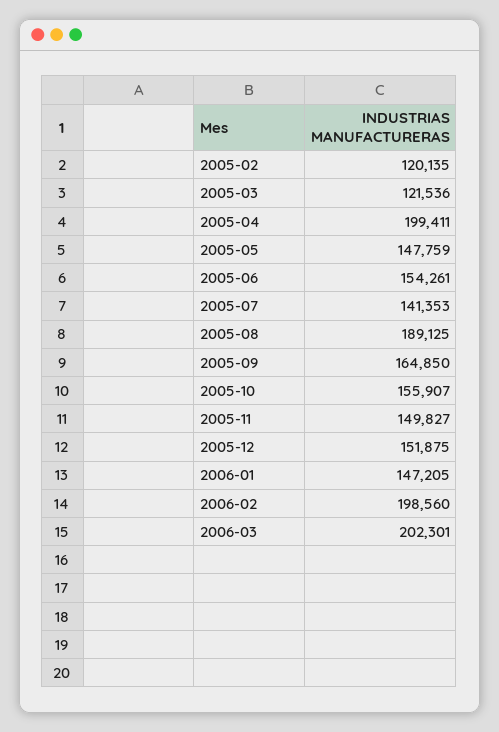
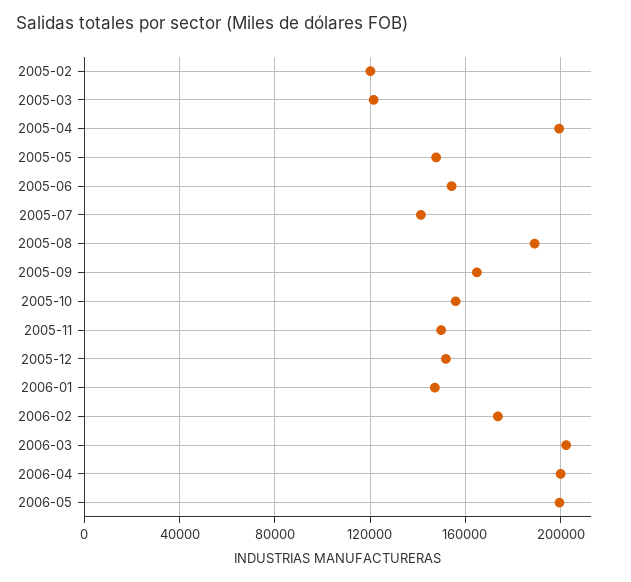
2006-02: 198560 -> 175000
2006-04: none -> 200000
2006-05: none -> 200000

